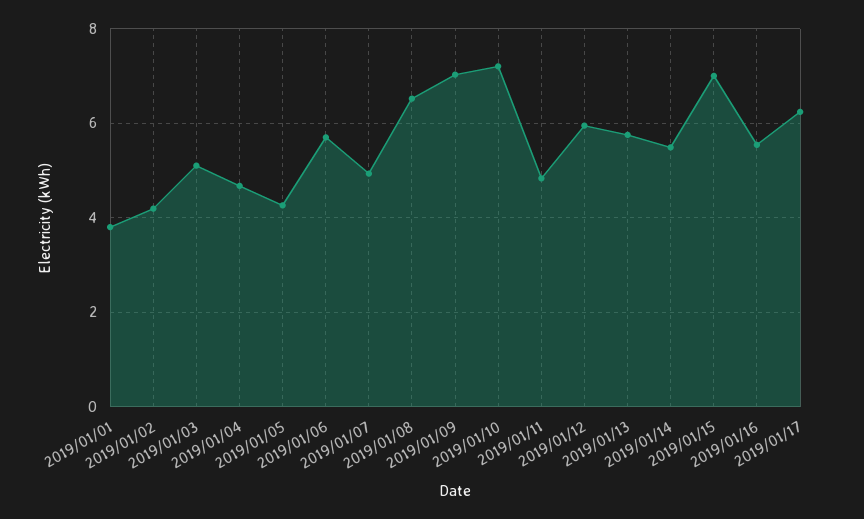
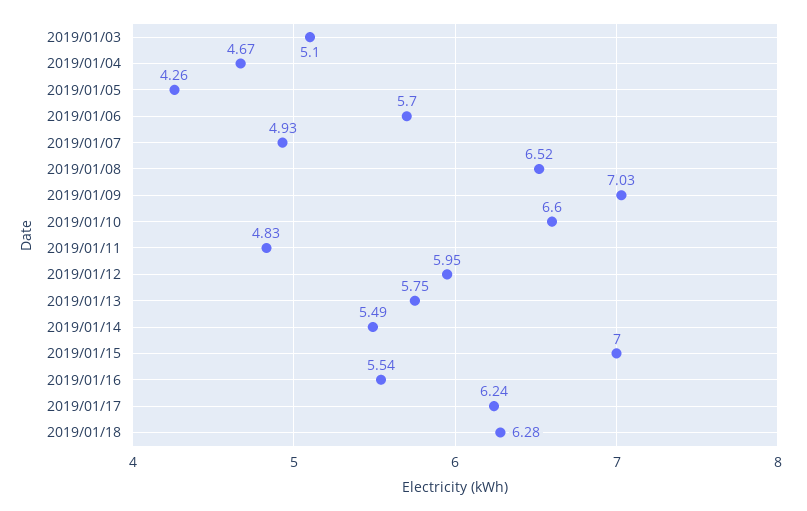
2019/01/01: 3.8 -> none
2019/01/02: 4.2 -> none
2019/01/10: 7.2 -> 6.6
2019/01/18: none -> 6.28

